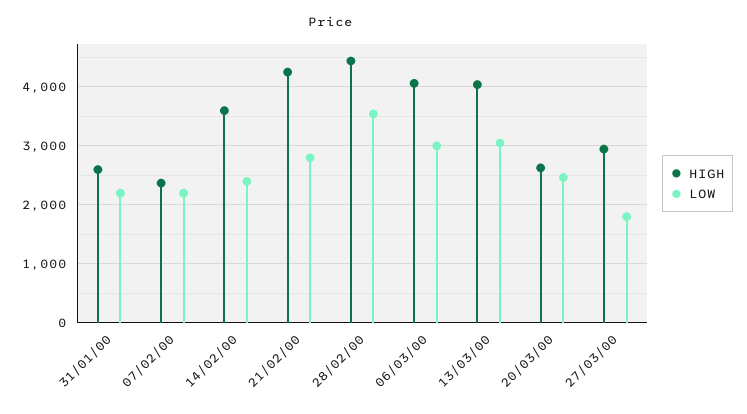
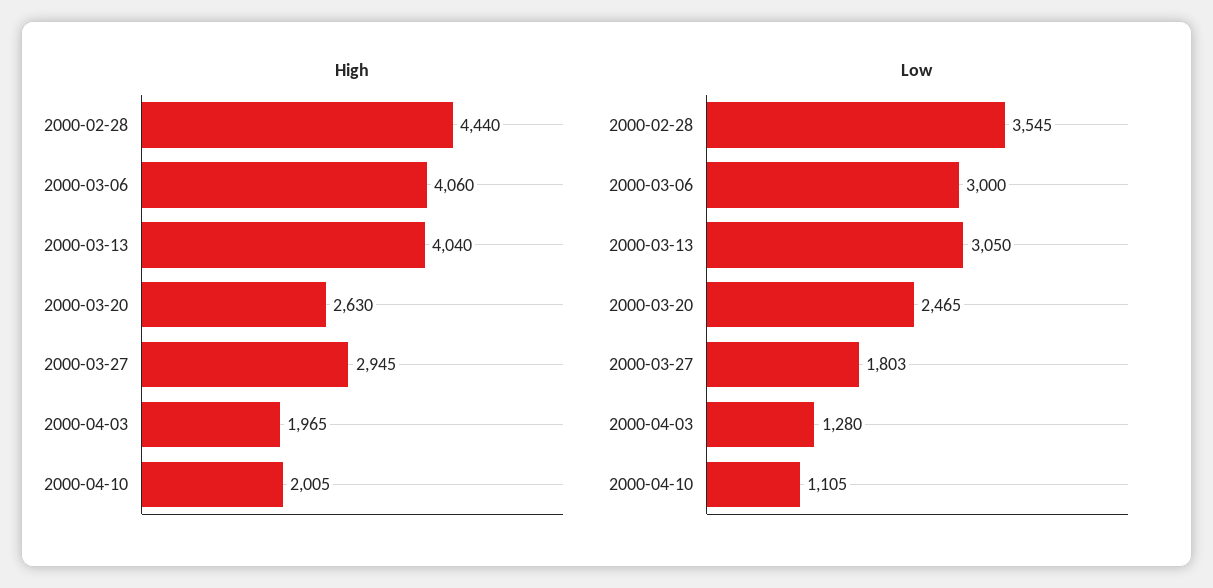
HIGH, 31/01/00: 2600 -> none
LOW, 31/01/00: 2200 -> none
HIGH, 07/02/00: 2400 -> none
LOW, 07/02/00: 2200 -> none
HIGH, 14/02/00: 3600 -> none
LOW, 14/02/00: 2400 -> none
HIGH, 21/02/00: 4200 -> none
LOW, 21/02/00: 2800 -> none
HIGH, 2000-04-03: none -> 1965
HIGH, 2000-04-10: none -> 2005
LOW, 2000-04-03: none -> 1280
LOW, 2000-04-10: none -> 1105

